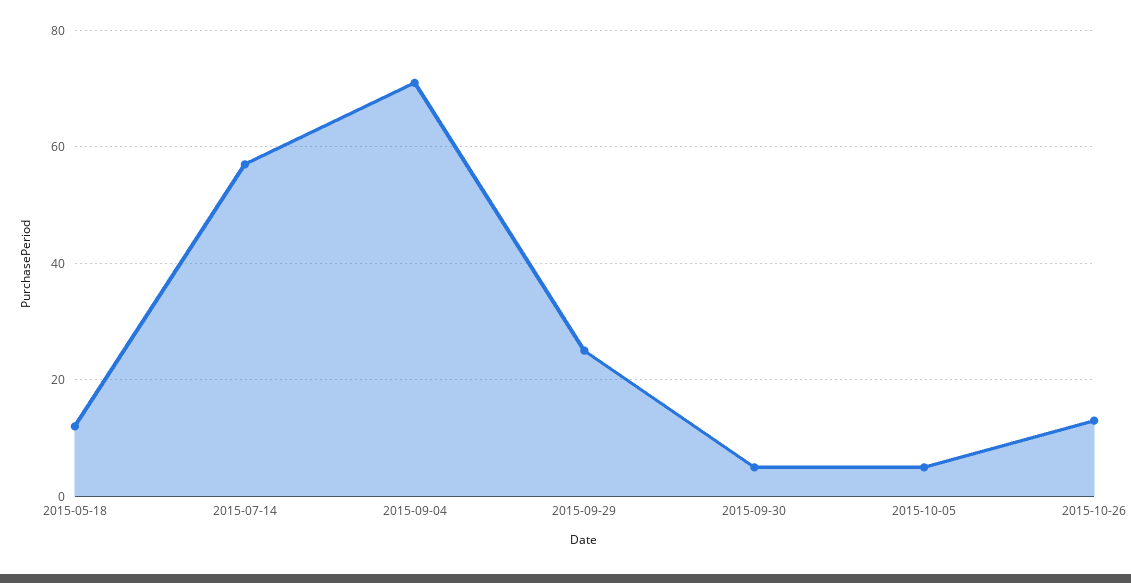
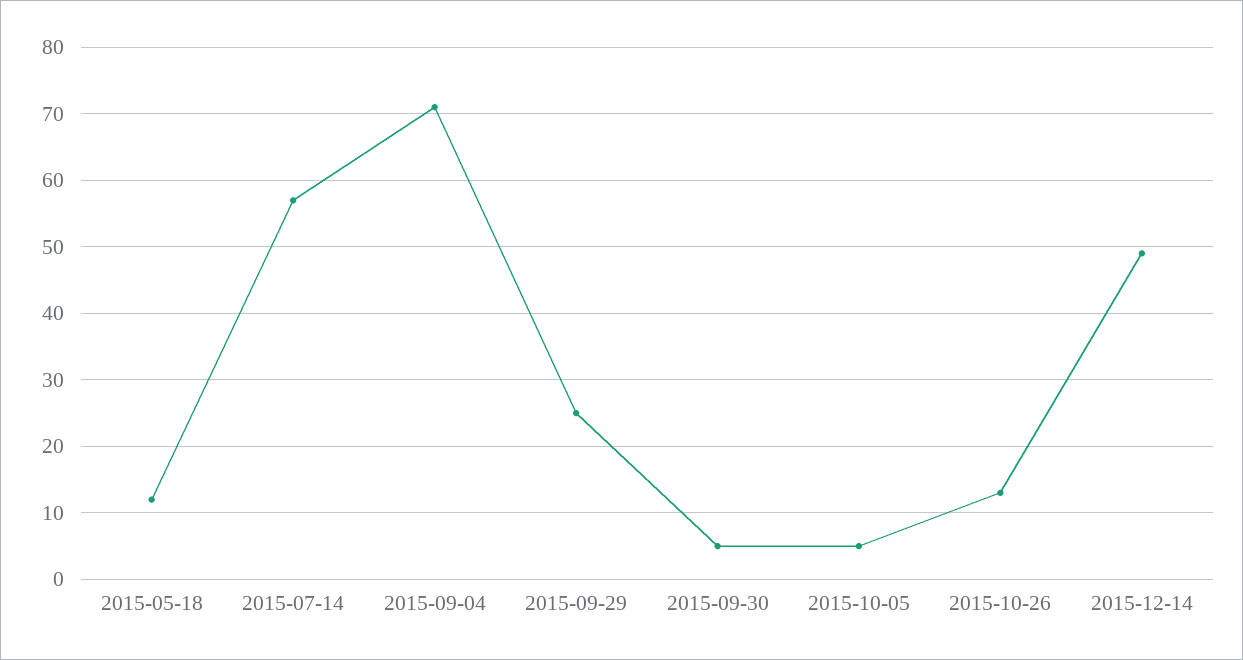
2015-12-14: none -> 49

